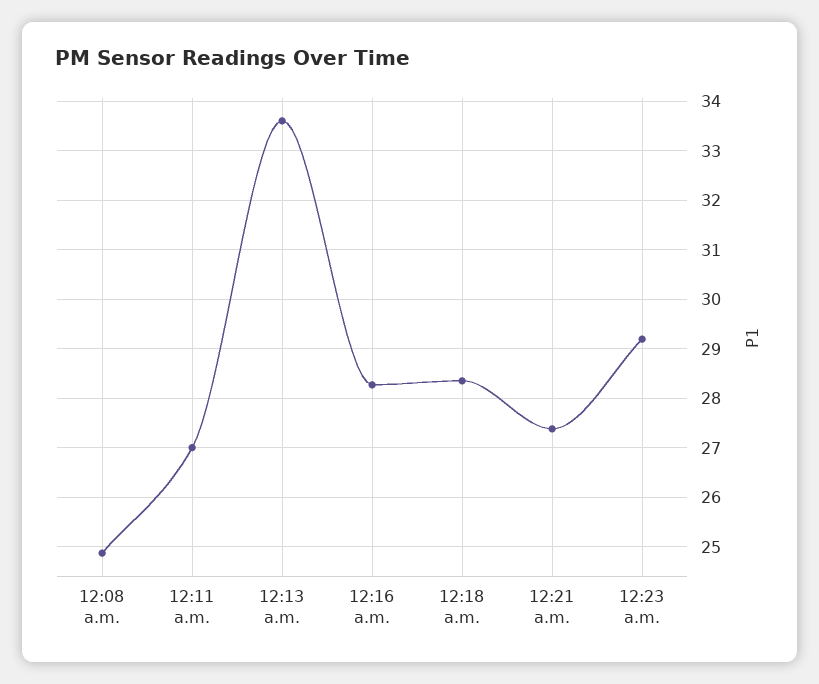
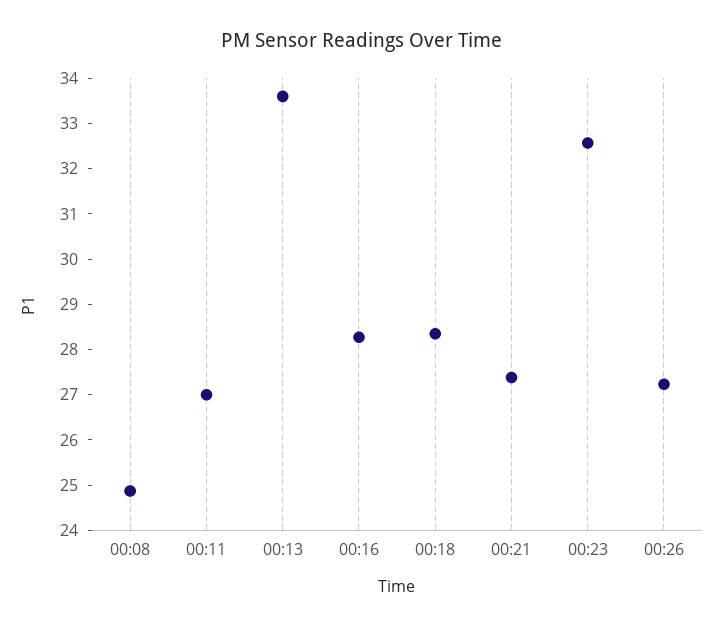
12:23 a.m.: 29.2 -> 32.6
00:26: none -> 27.2

